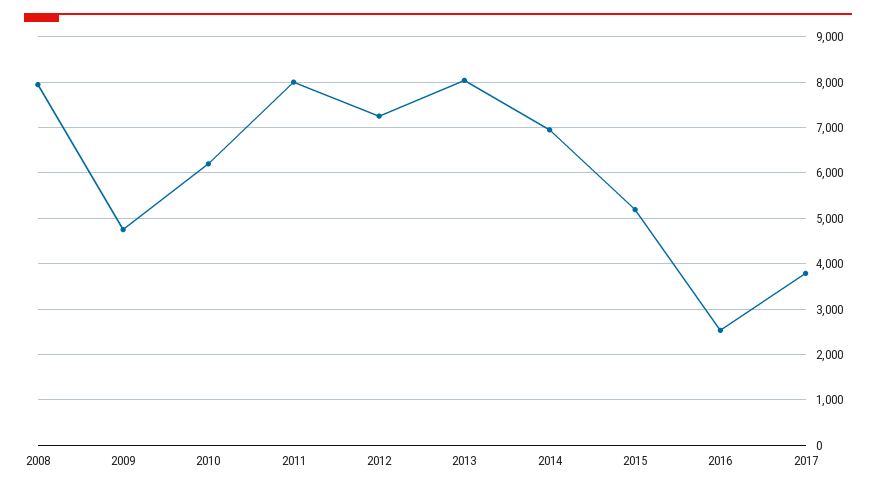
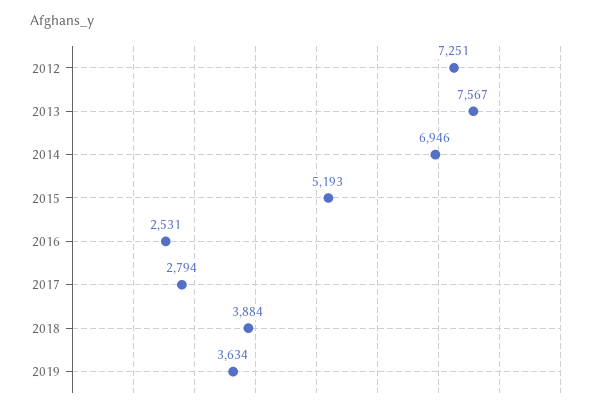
2008: 8000 -> none
2009: 4800 -> none
2010: 6200 -> none
2011: 8000 -> none
2013: 8000 -> 7567
2017: 3800 -> 2794
2018: none -> 3884
2019: none -> 3634

